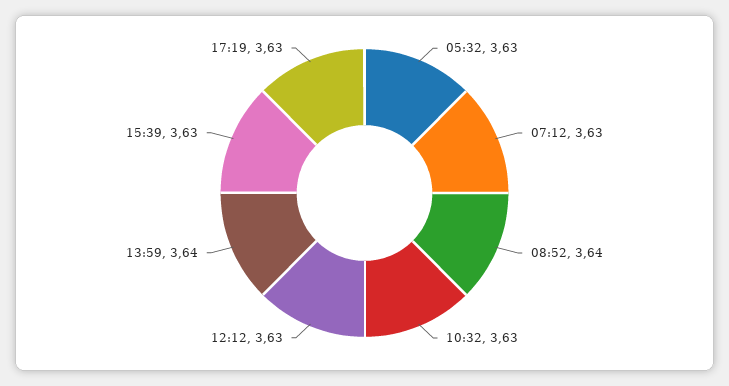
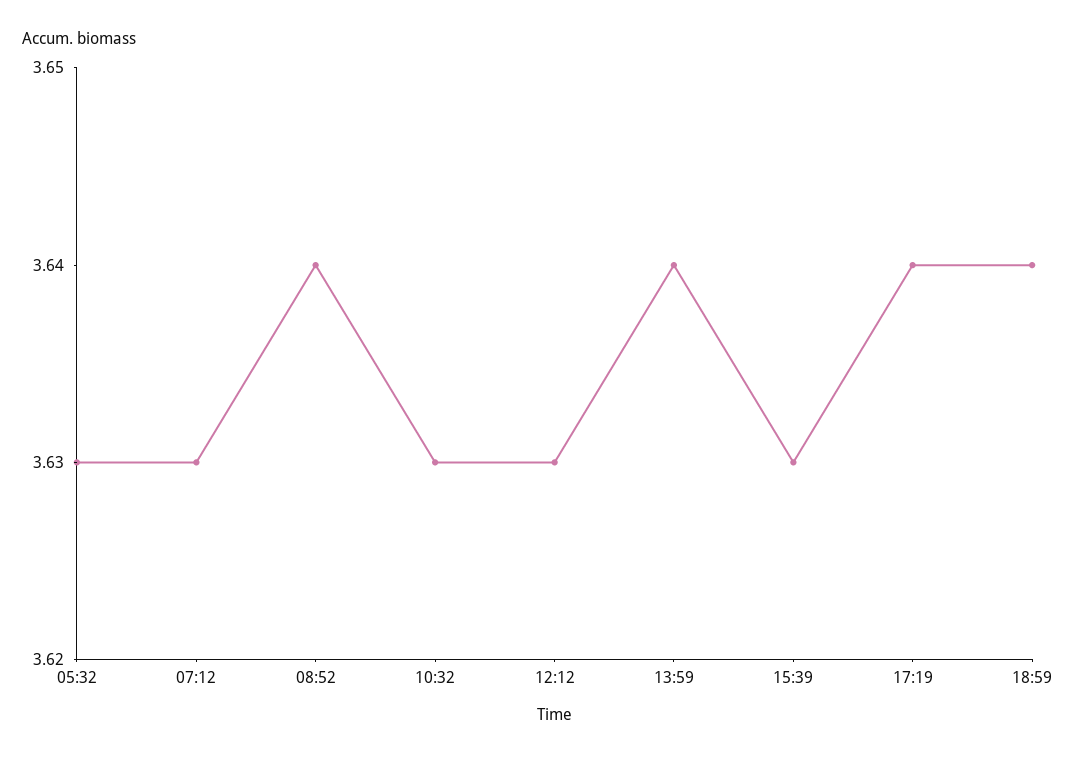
17:19: 3.63 -> 3.64
18:59: none -> 3.64

